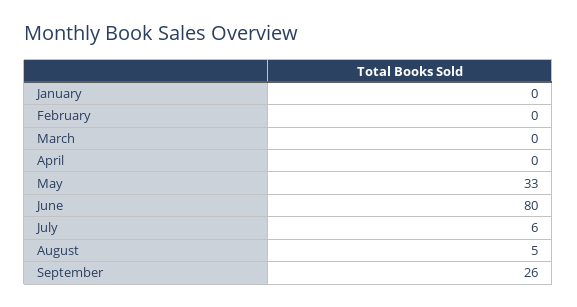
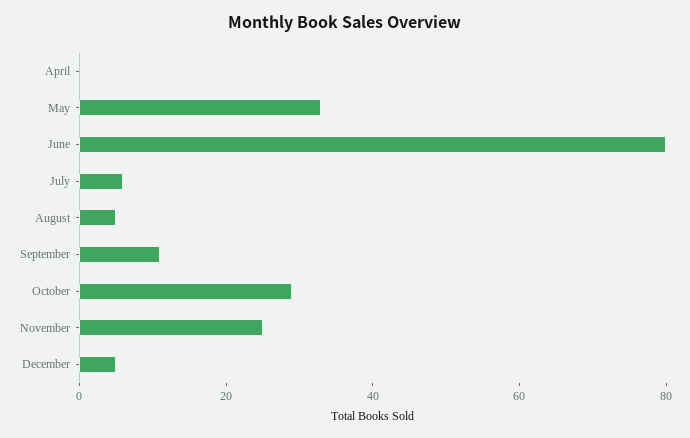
January: 0 -> none
February: 0 -> none
March: 0 -> none
September: 26 -> 10
October: none -> 30
November: none -> 25
December: none -> 5

